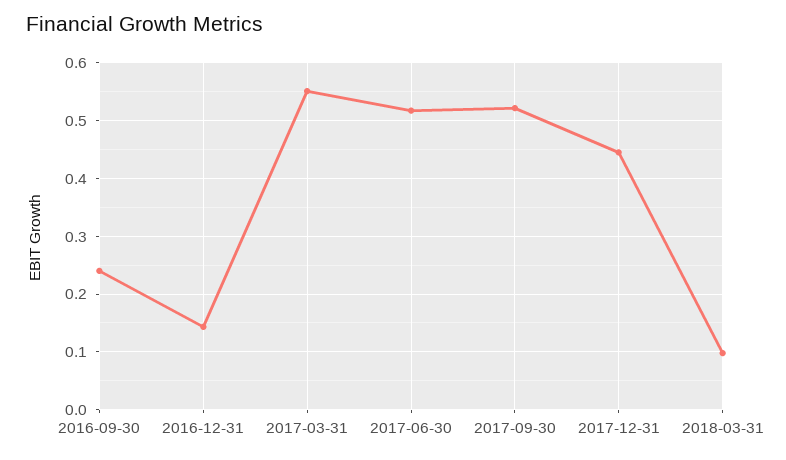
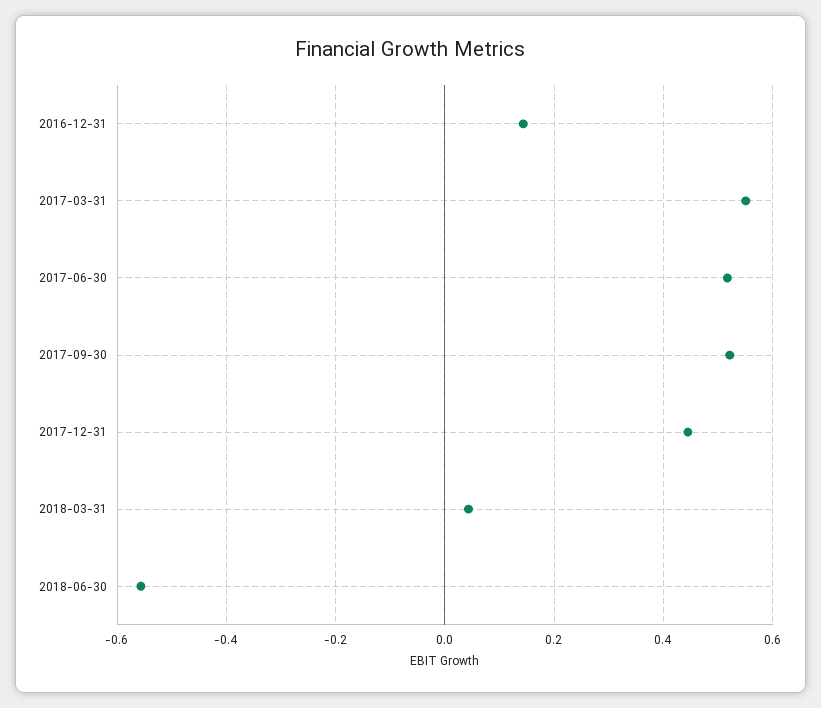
2016-09-30: 0.24 -> none
2018-03-31: 0.1 -> 0.04
2018-06-30: none -> -0.56

